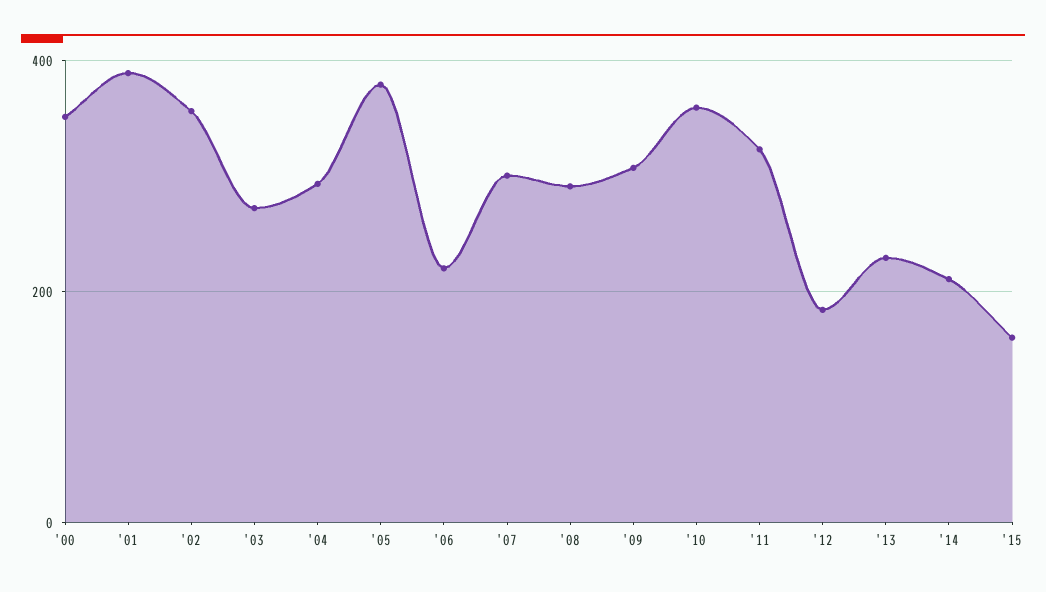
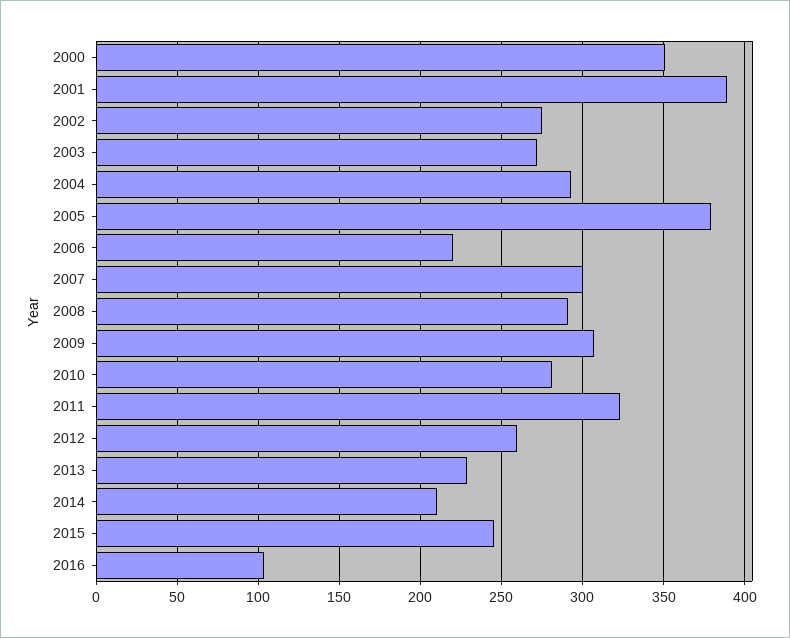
'02: 360 -> 275
'10: 360 -> 280
'12: 180 -> 260
'15: 160 -> 245
2016: none -> 105

